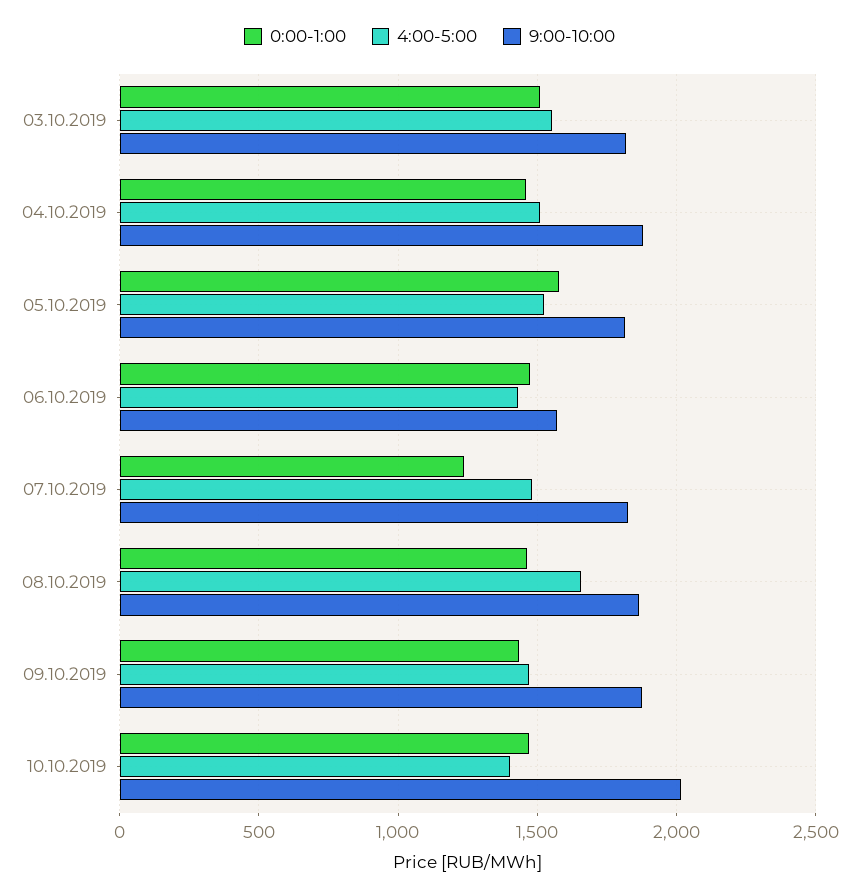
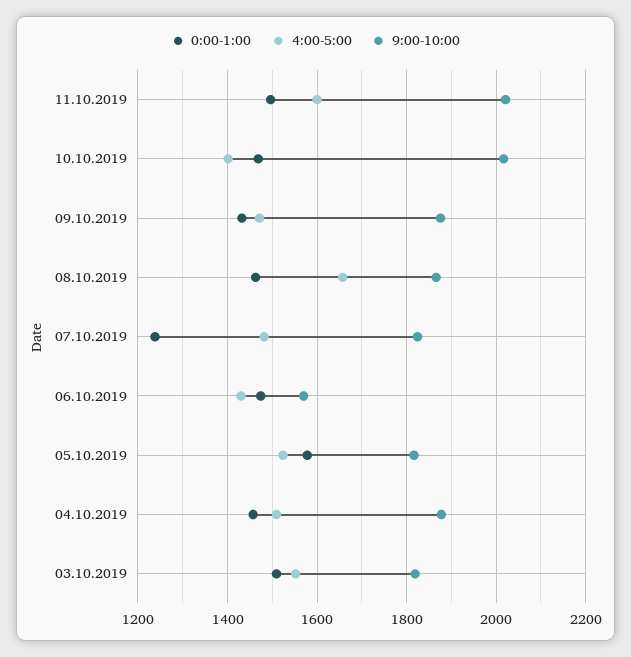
0:00-1:00, 11.10.2019: none -> 1500
4:00-5:00, 11.10.2019: none -> 1600
9:00-10:00, 11.10.2019: none -> 2020

